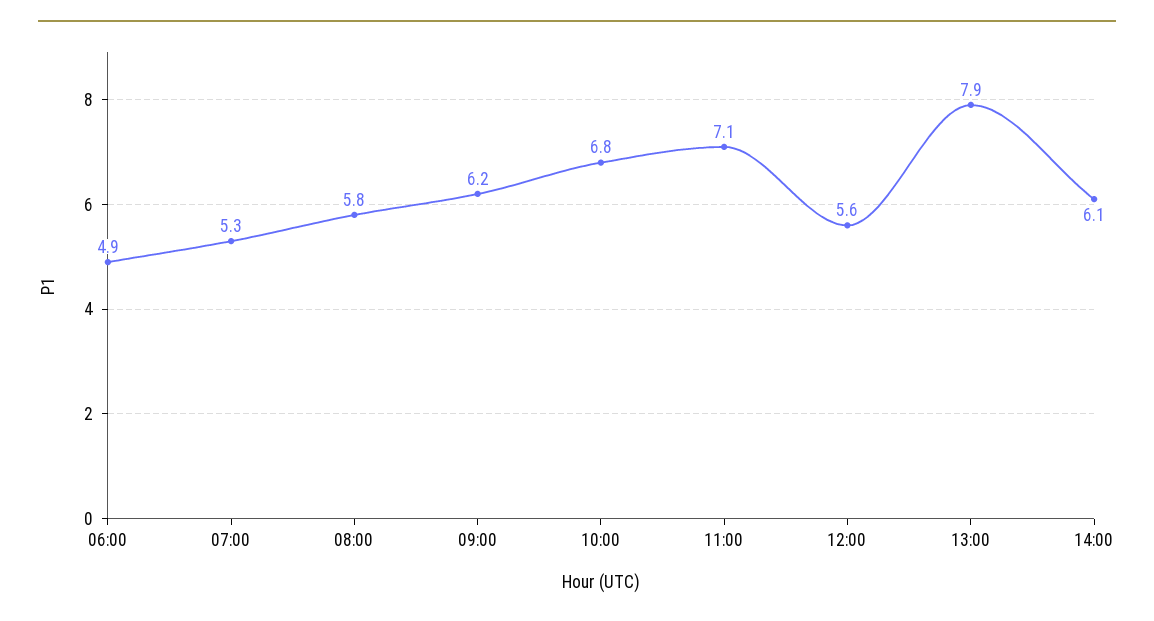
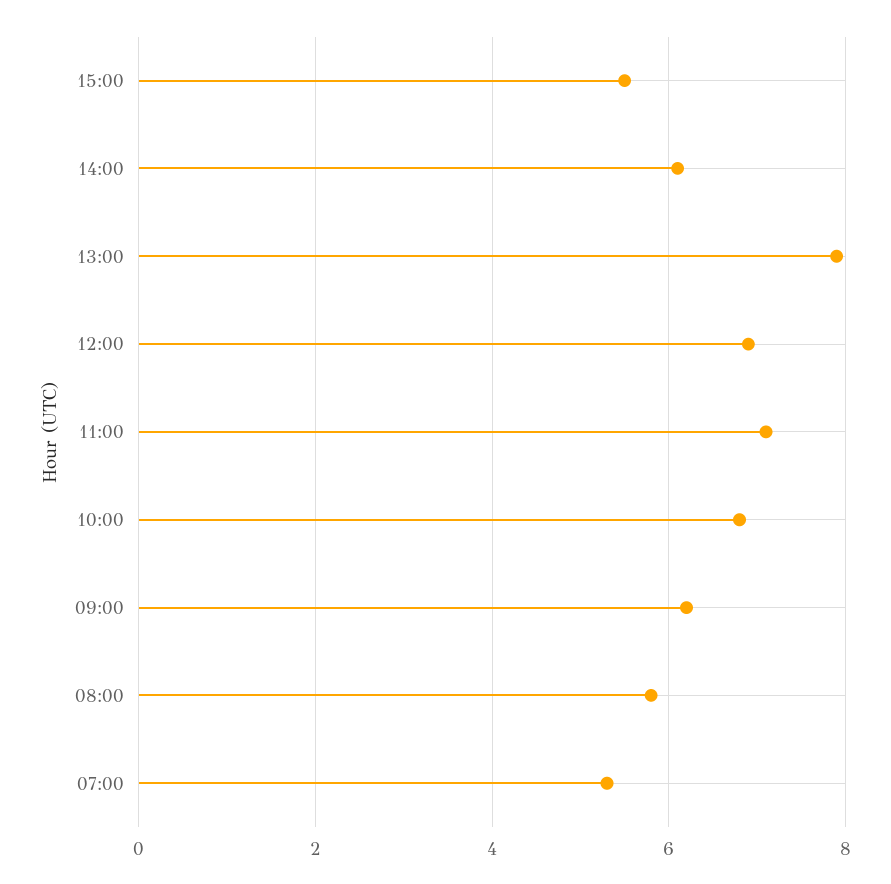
06:00: 4.9 -> none
12:00: 5.6 -> 7
15:00: none -> 5.5

